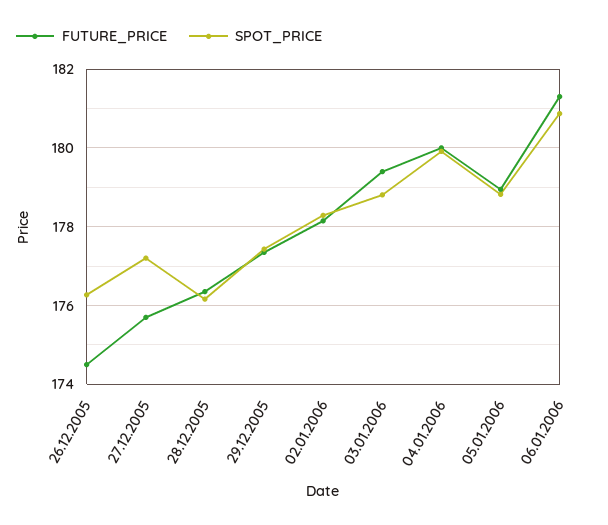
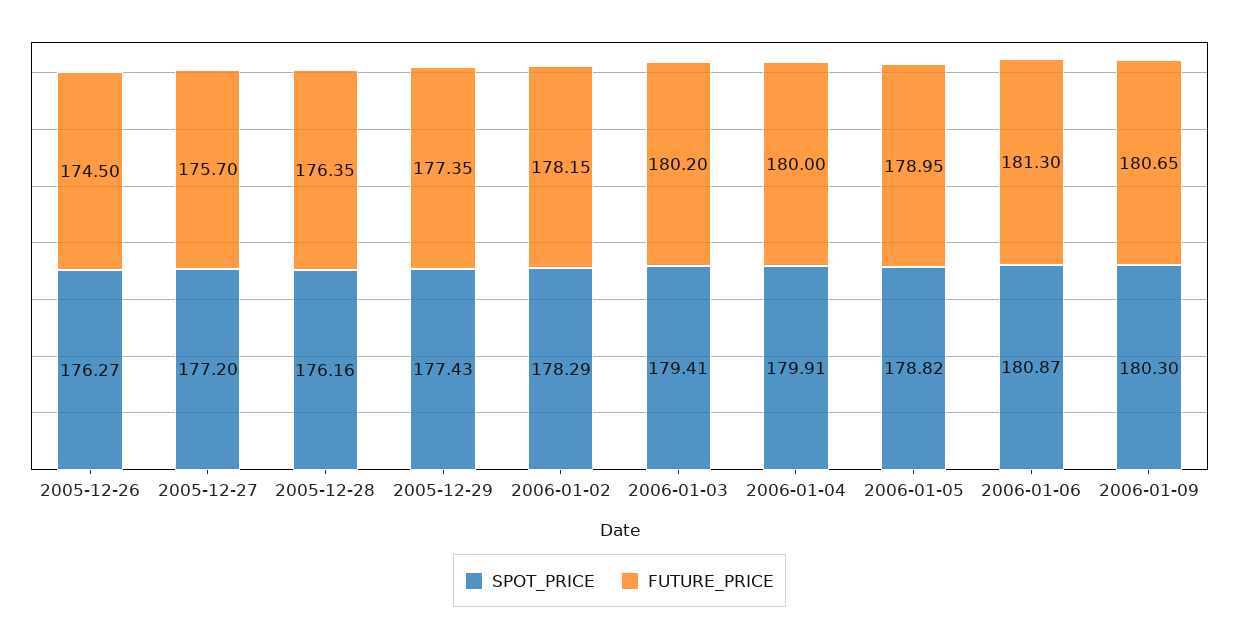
FUTURE_PRICE, 03.01.2006: 179.4 -> 180.2
SPOT_PRICE, 03.01.2006: 178.8 -> 179.41
SPOT_PRICE, 2006-01-09: none -> 180.3
FUTURE_PRICE, 2006-01-09: none -> 180.65

